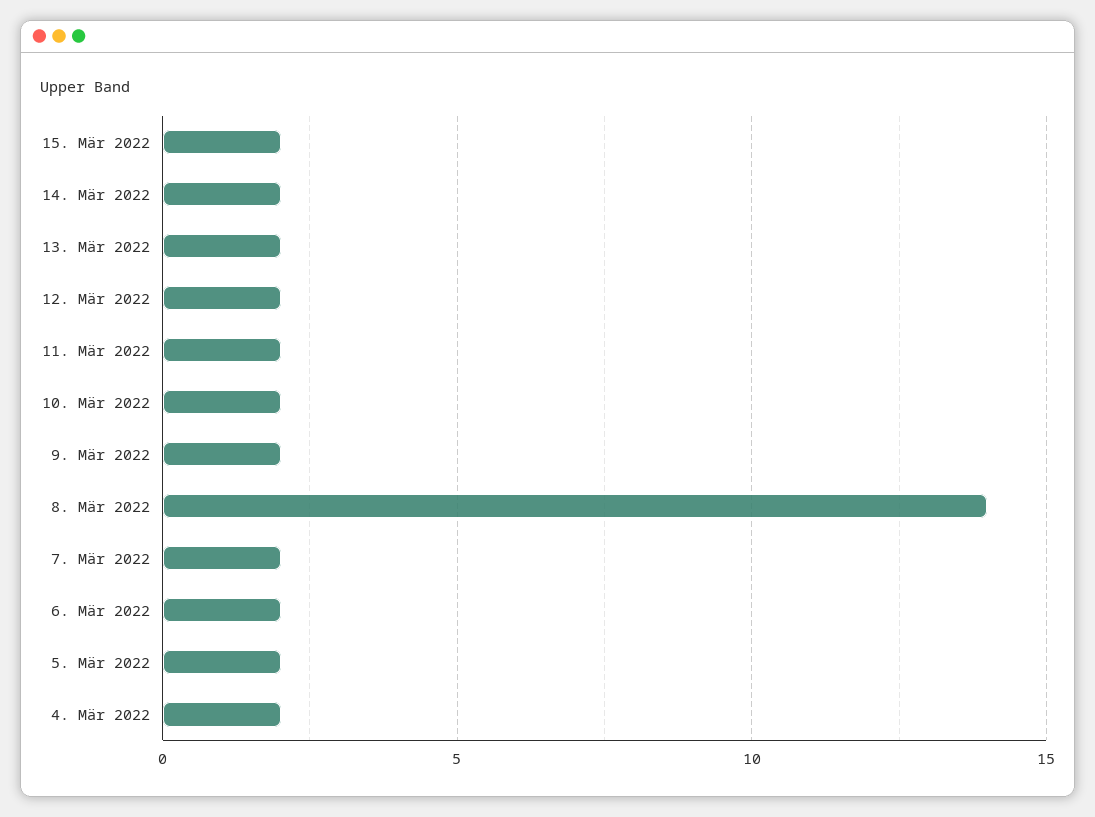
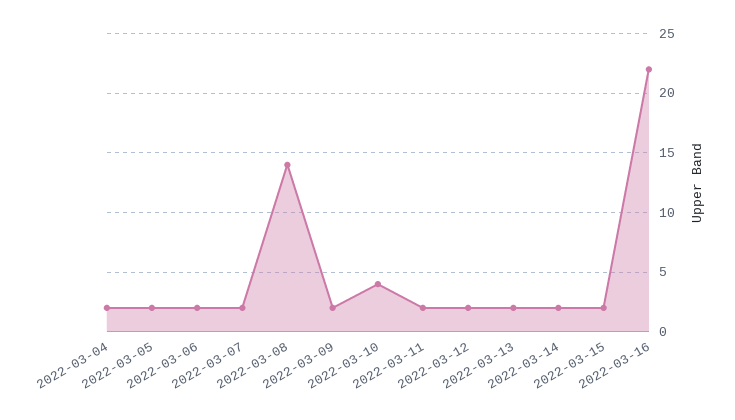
10. Mär 2022: 2 -> 4
2022-03-16: none -> 22

